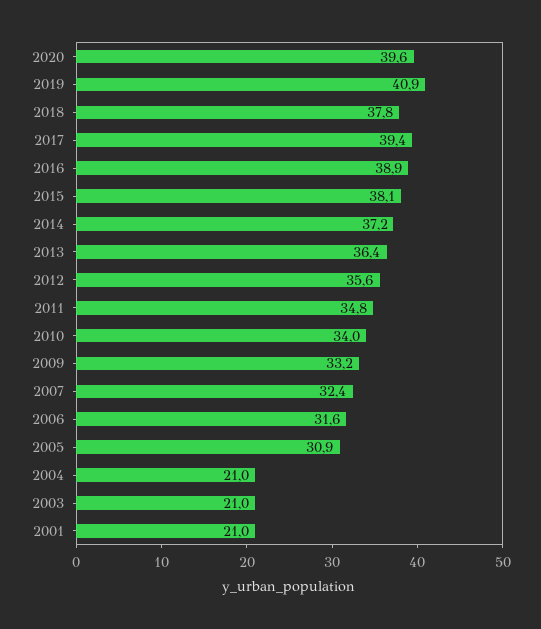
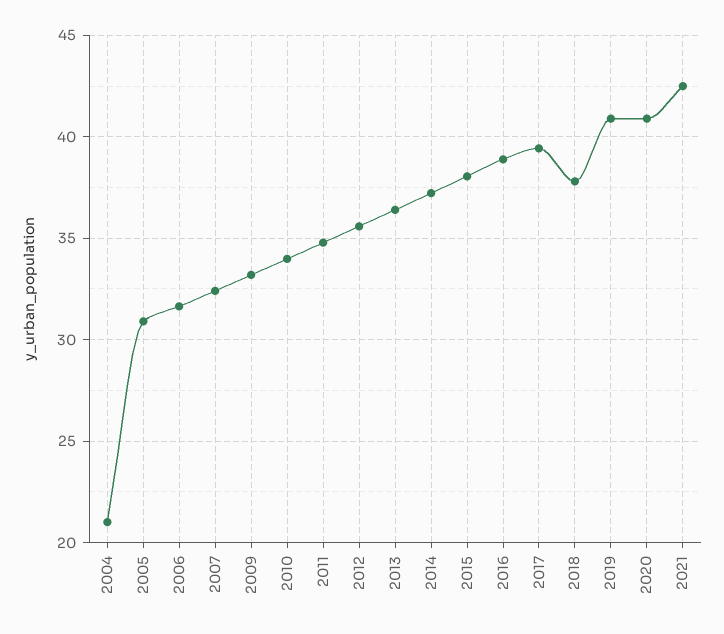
2020: 39.6 -> 41
2003: 21 -> none
2001: 21 -> none
2021: none -> 42.5

